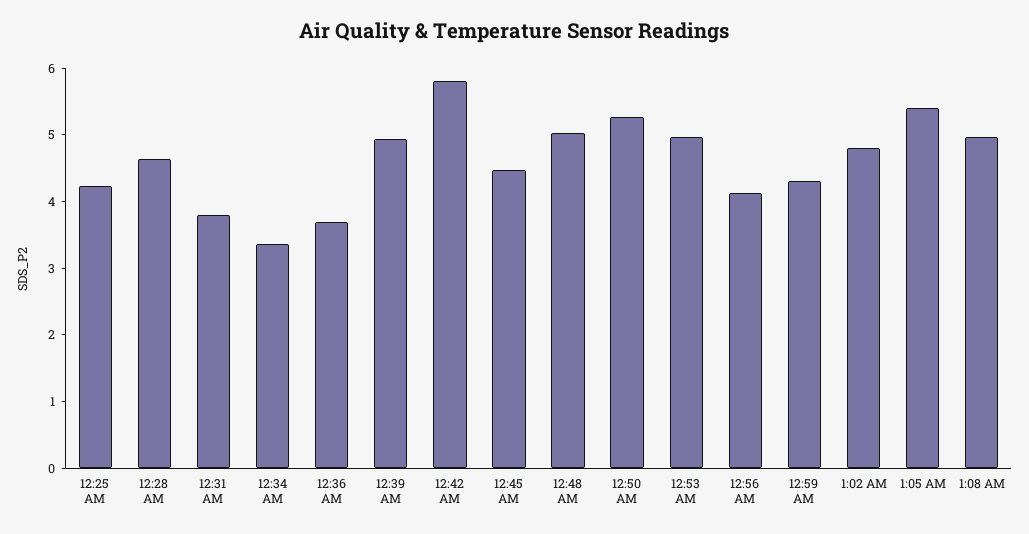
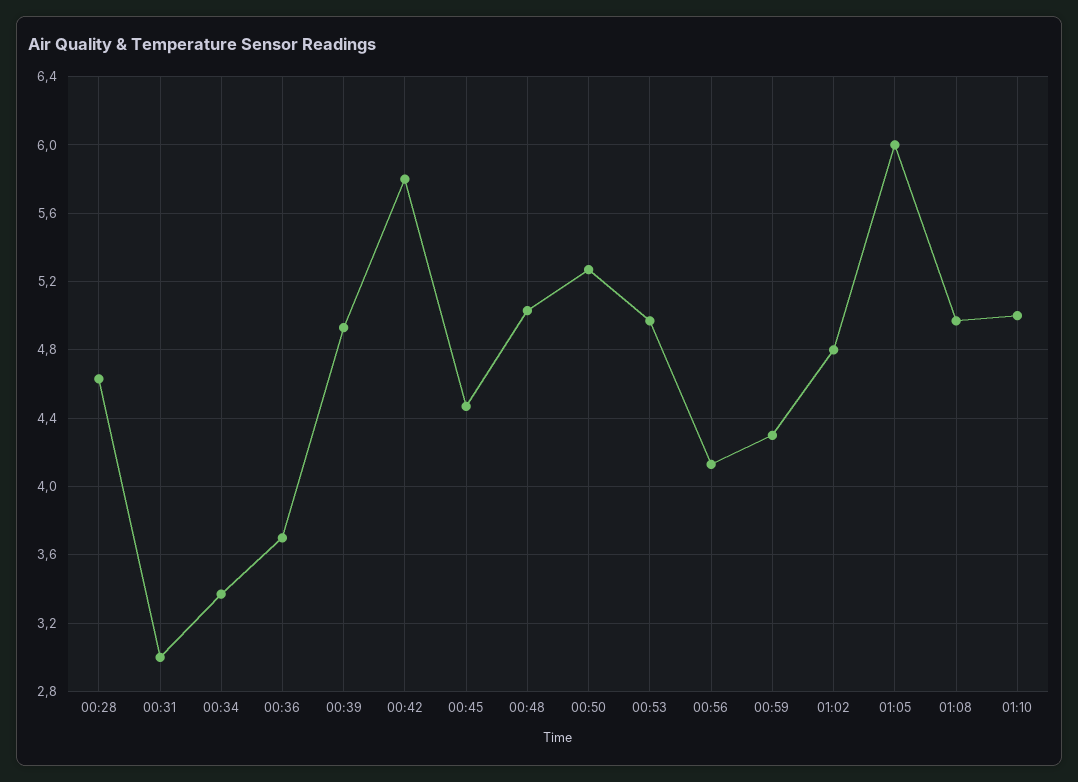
12:25 AM: 4.2 -> none
12:31 AM: 3.8 -> 3
1:05 AM: 5.4 -> 6
01:10: none -> 5

